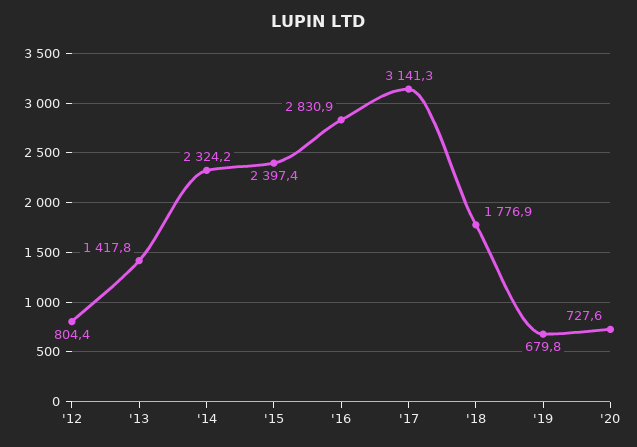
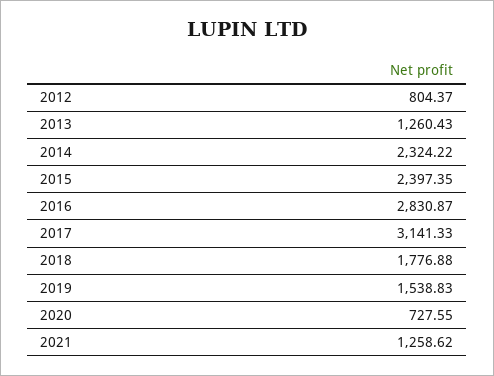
'13: 1417.8 -> 1260.43
'19: 679.8 -> 1538.83
2021: none -> 1258.62

